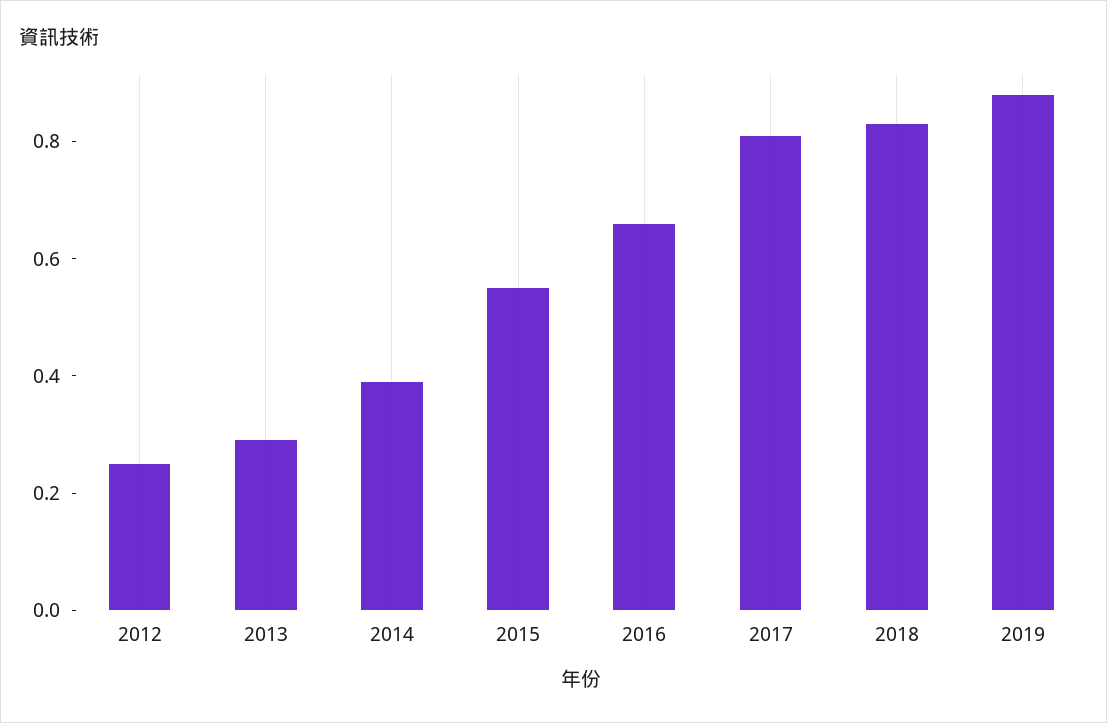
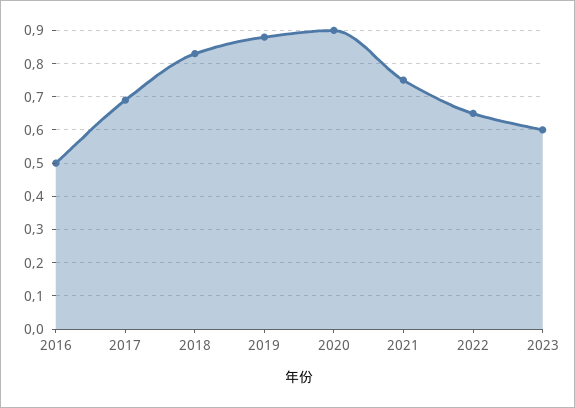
2012: 0.25 -> none
2013: 0.3 -> none
2014: 0.4 -> none
2015: 0.55 -> none
2016: 0.65 -> 0.5
2017: 0.8 -> 0.7
2020: none -> 0.9
2021: none -> 0.75
2022: none -> 0.65
2023: none -> 0.6

